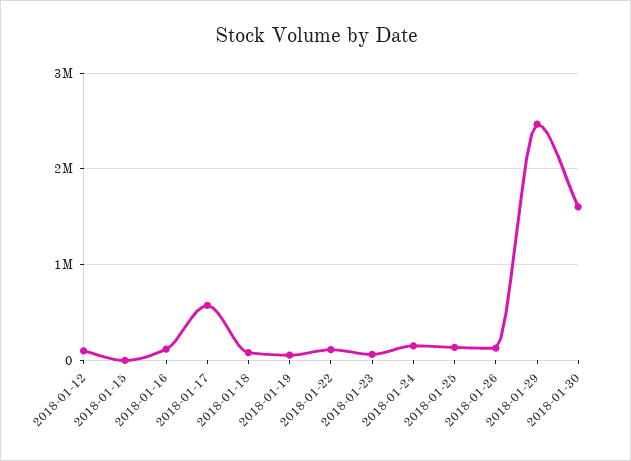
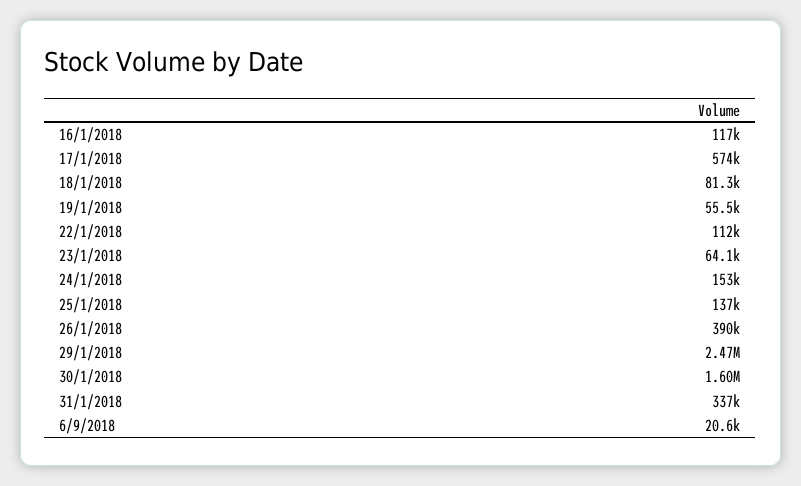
2018-01-12: 100000 -> none
2018-01-15: 0 -> none
2018-01-26: 100000 -> 390000
31/1/2018: none -> 337000
6/9/2018: none -> 20600

